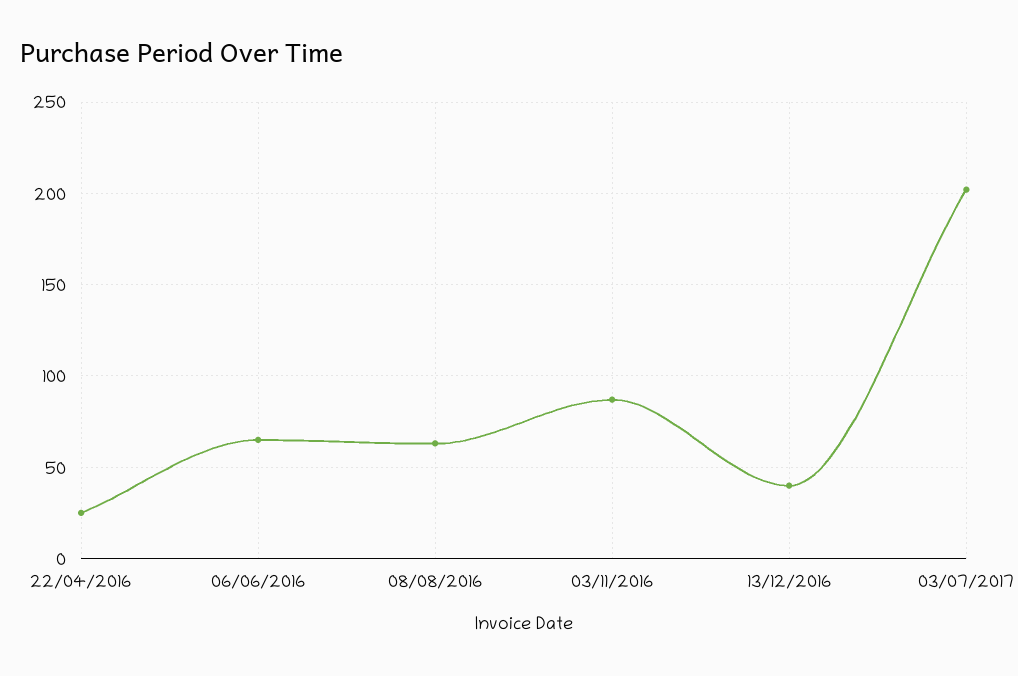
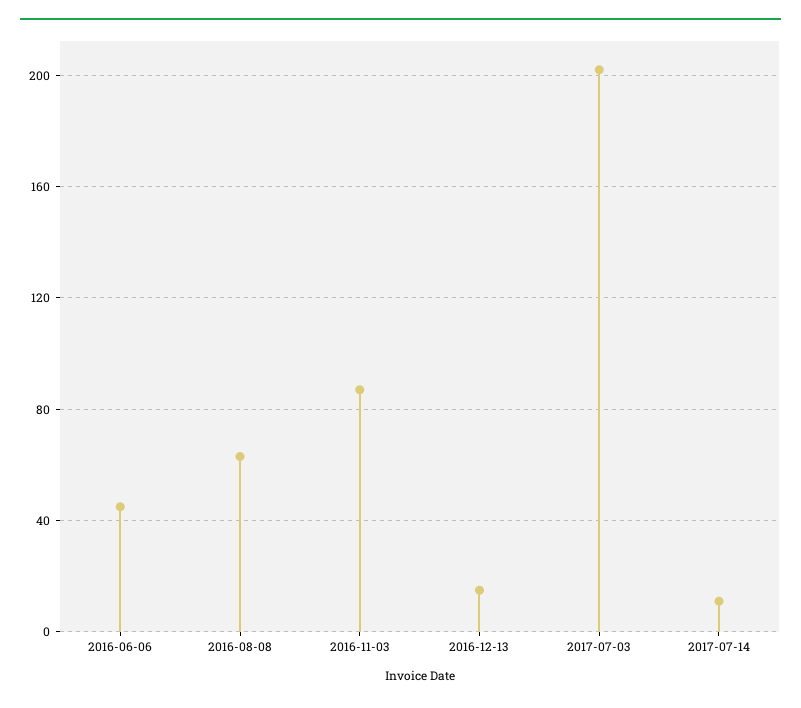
22/04/2016: 25 -> none
06/06/2016: 65 -> 45
13/12/2016: 40 -> 15
2017-07-14: none -> 10

